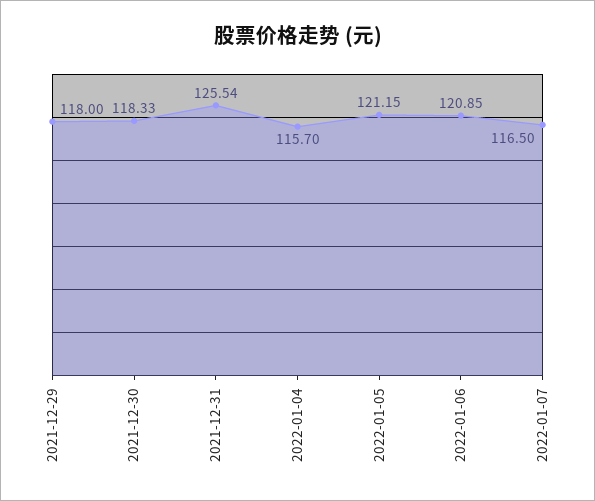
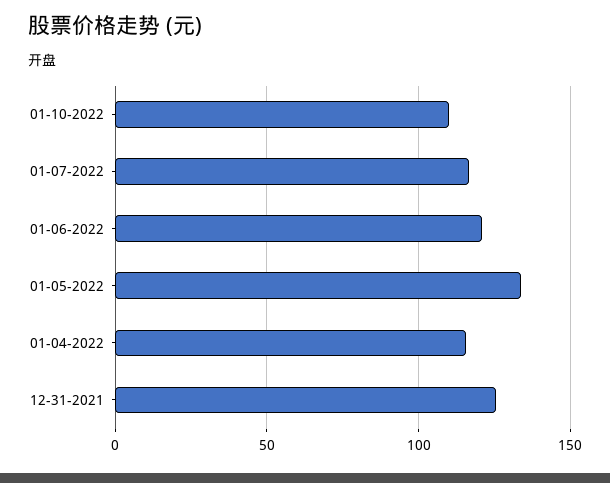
2021-12-29: 118 -> none
2021-12-30: 118.33 -> none
2022-01-05: 121.15 -> 135
01-10-2022: none -> 110

